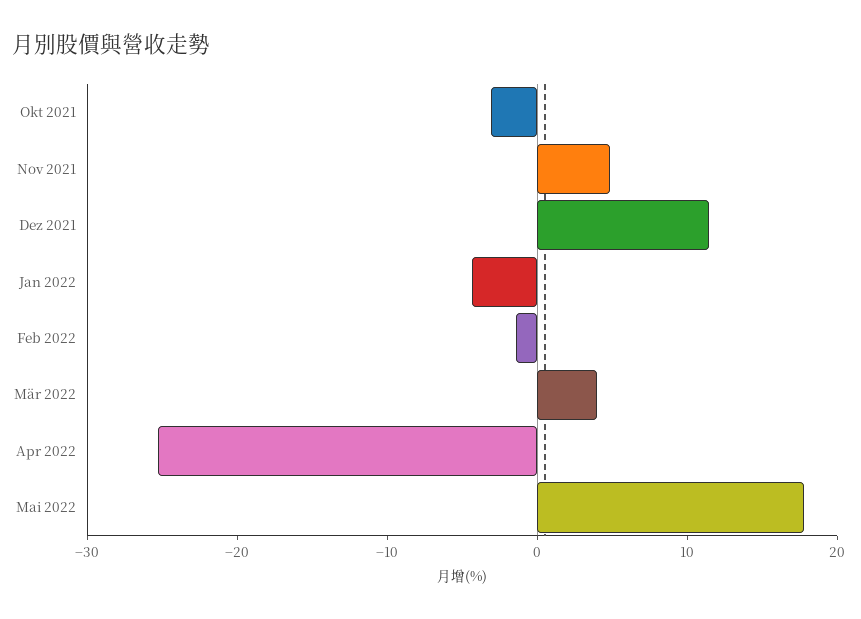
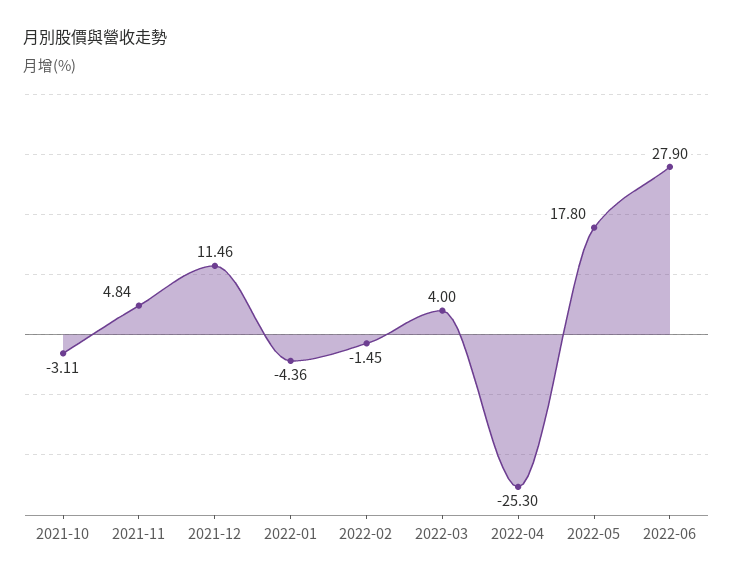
2022-06: none -> 27.9

